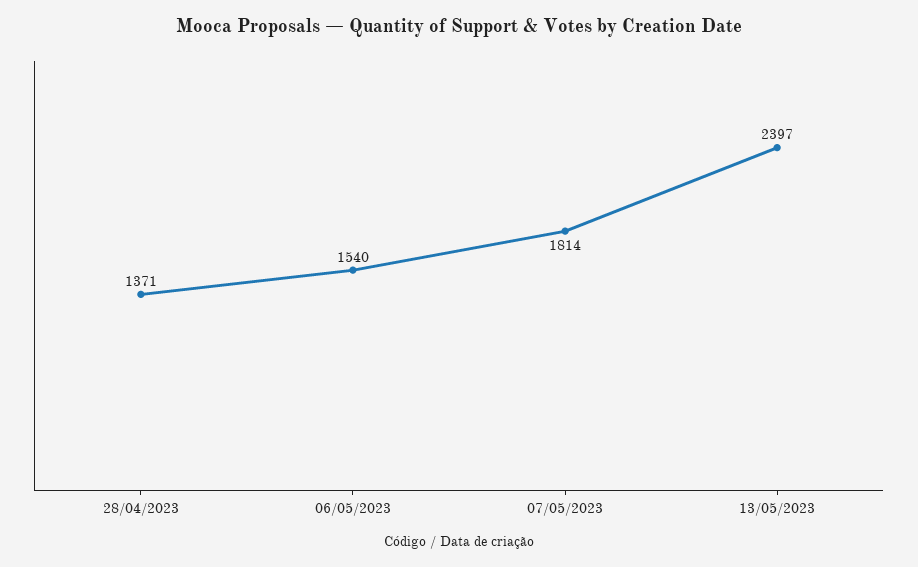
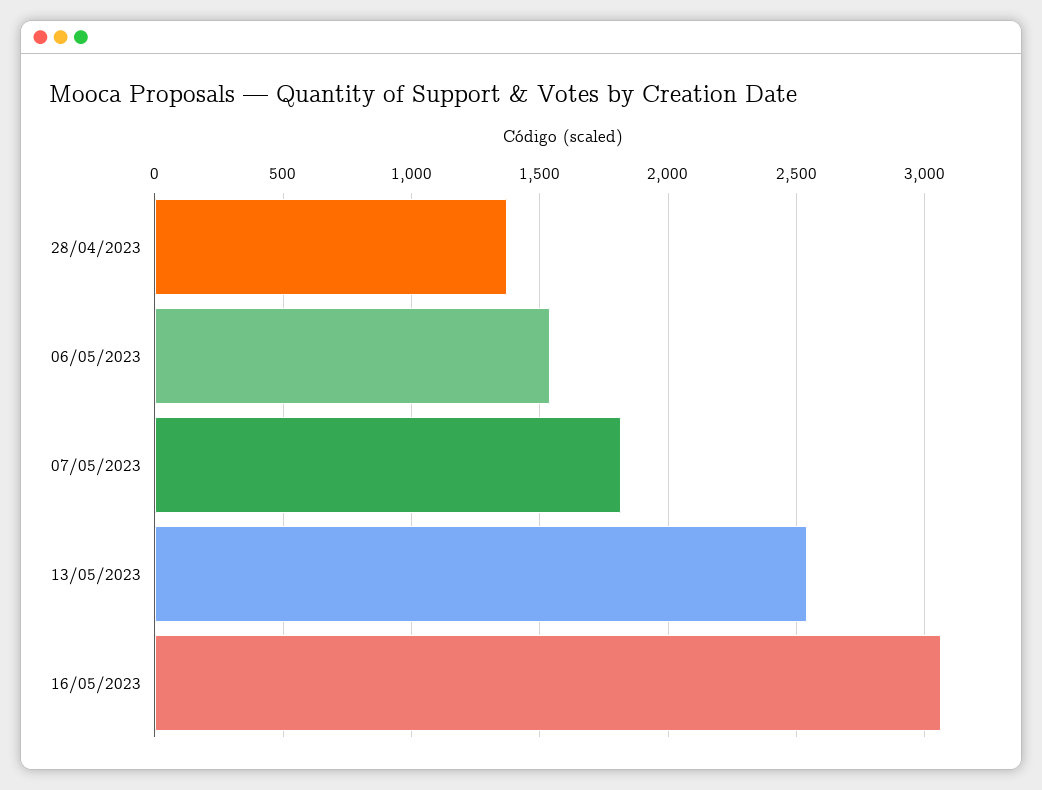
13/05/2023: 2397 -> 2550
16/05/2023: none -> 3050

